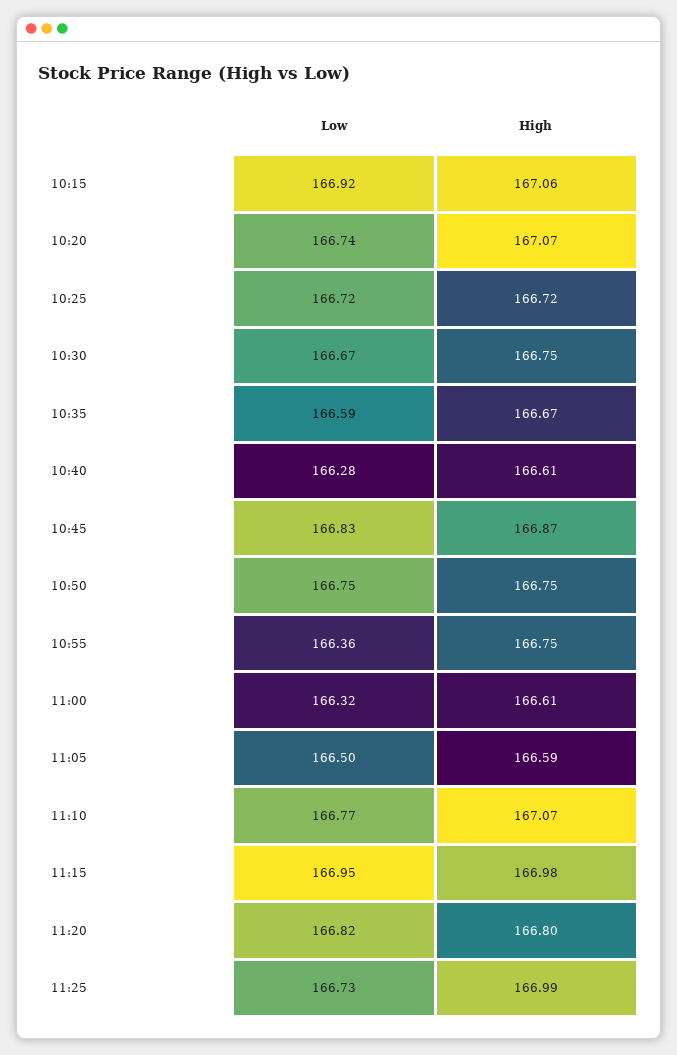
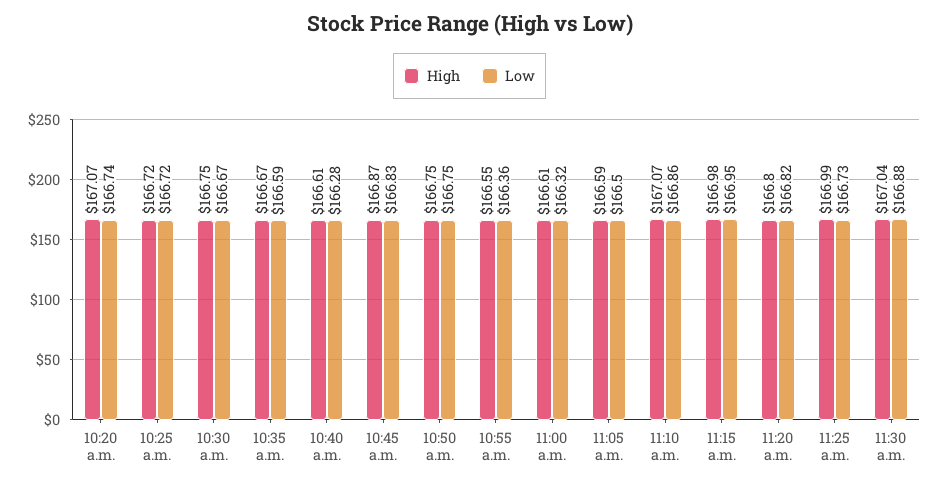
Low, 10:15: 166.92 -> none
High, 10:15: 167.06 -> none
High, 10:55: 166.75 -> 166.55
Low, 11:10: 166.77 -> 166.86
High, 11:30 a.m.: none -> 167.04
Low, 11:30 a.m.: none -> 166.88

